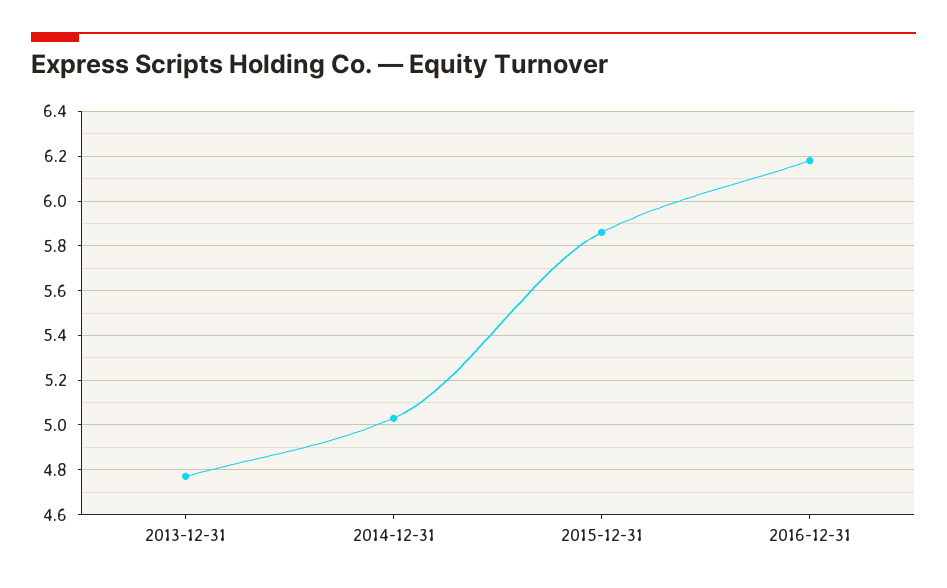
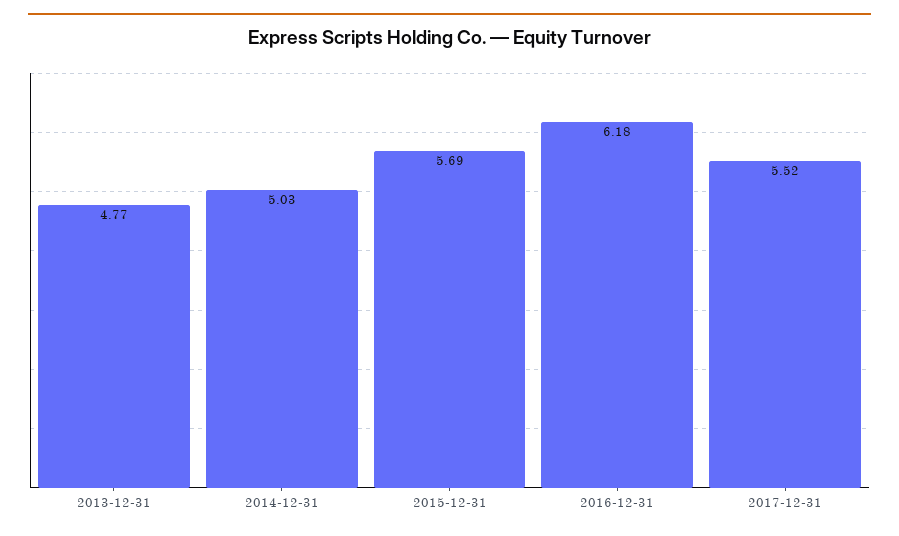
2015-12-31: 5.85 -> 5.69
2017-12-31: none -> 5.52

